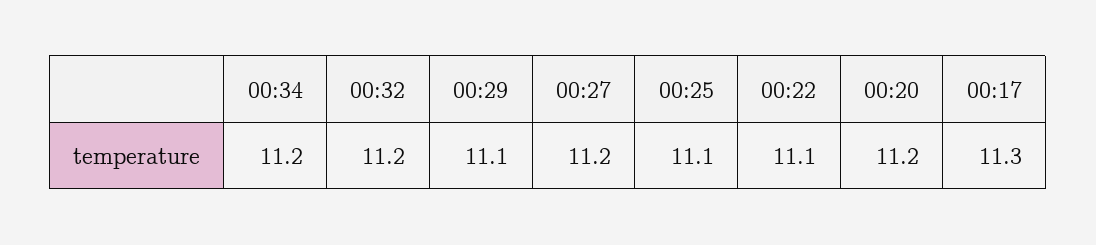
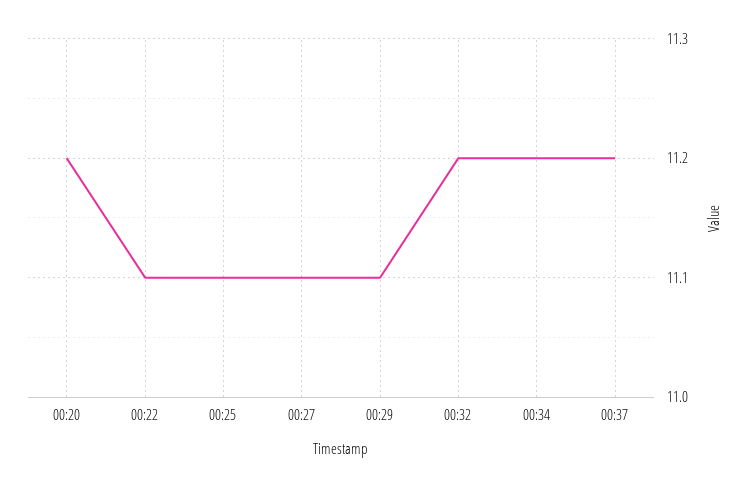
00:27: 11.2 -> 11.1
00:17: 11.3 -> none
00:37: none -> 11.2

